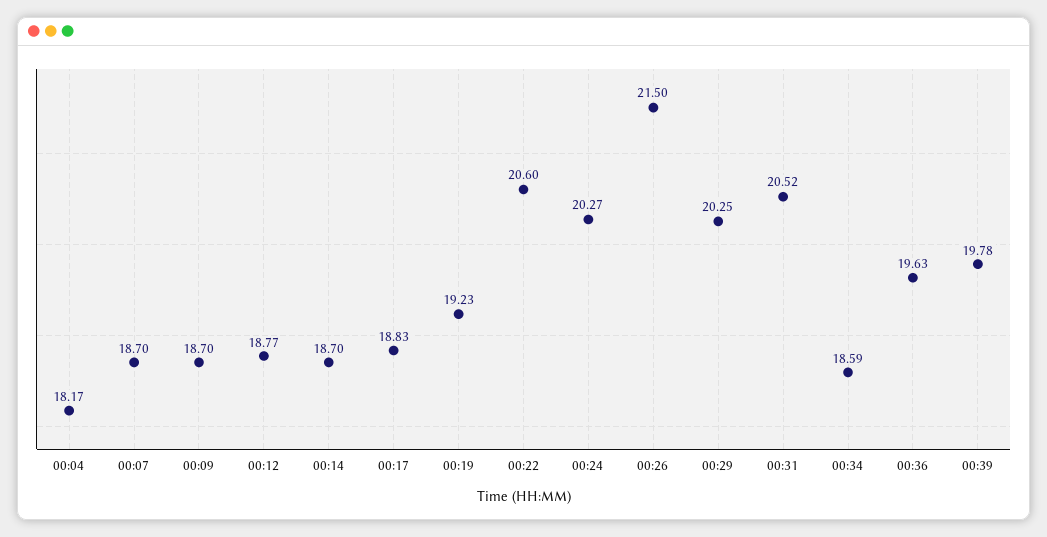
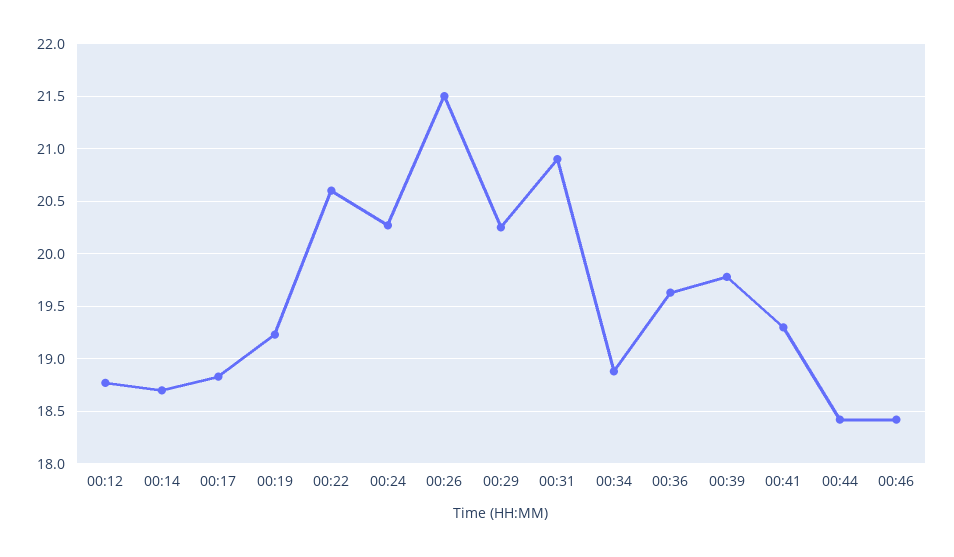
00:04: 18.17 -> none
00:07: 18.7 -> none
00:09: 18.7 -> none
00:31: 20.52 -> 20.9
00:34: 18.59 -> 18.9
00:41: none -> 19.3
00:44: none -> 18.4
00:46: none -> 18.4

